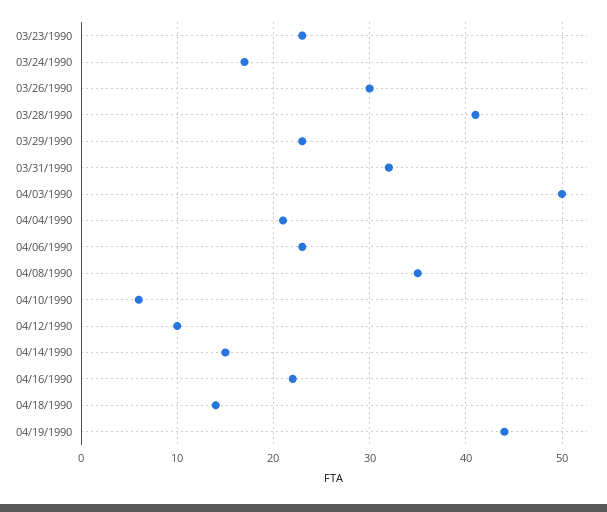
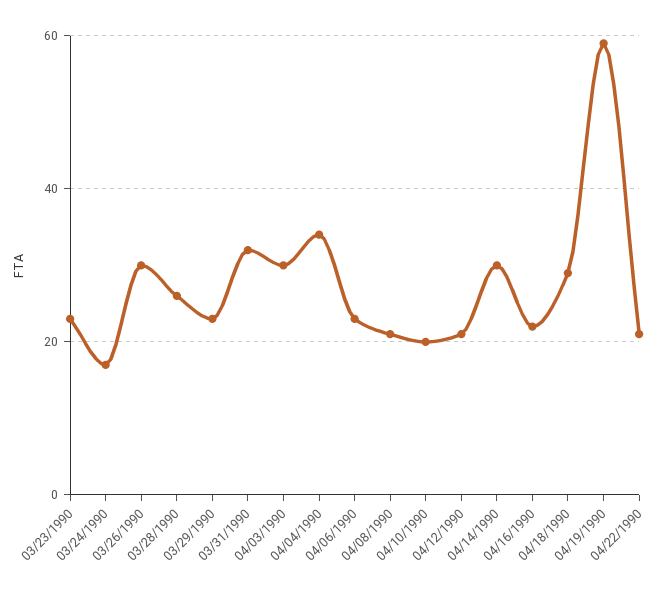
03/28/1990: 41 -> 25
04/03/1990: 50 -> 30
04/04/1990: 21 -> 35
04/08/1990: 35 -> 20
04/10/1990: 6 -> 20
04/12/1990: 10 -> 20
04/14/1990: 15 -> 30
04/18/1990: 14 -> 30
04/19/1990: 44 -> 60
04/22/1990: none -> 20

